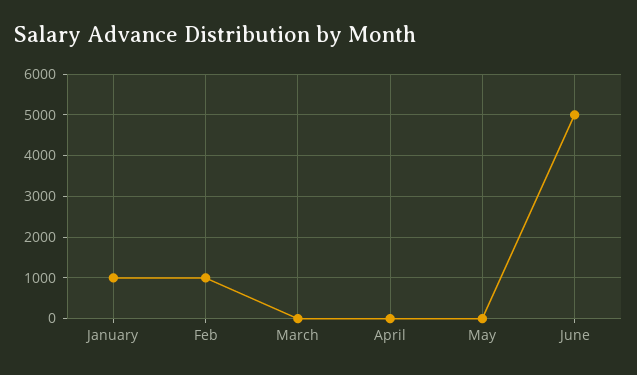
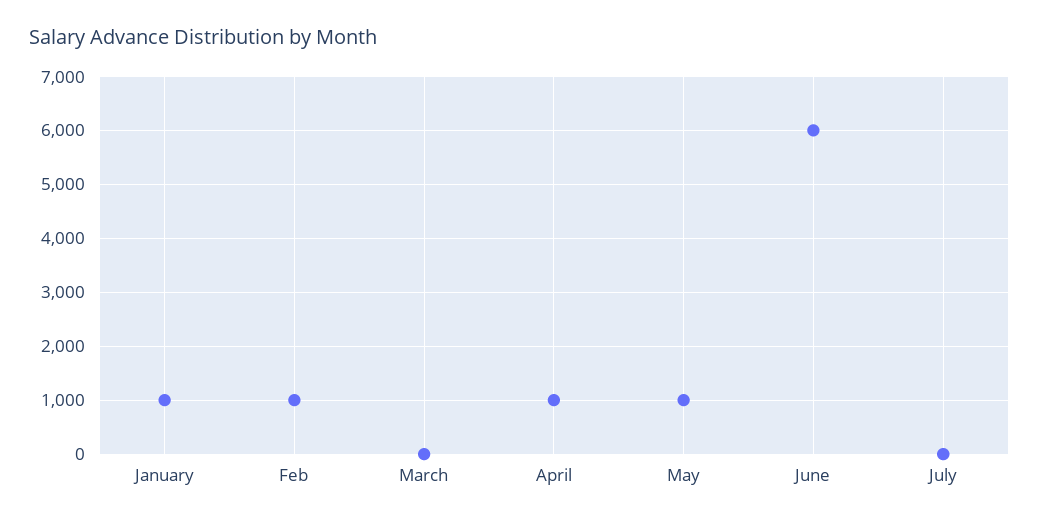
April: 0 -> 1000
May: 0 -> 1000
June: 5000 -> 6000
July: none -> 0

